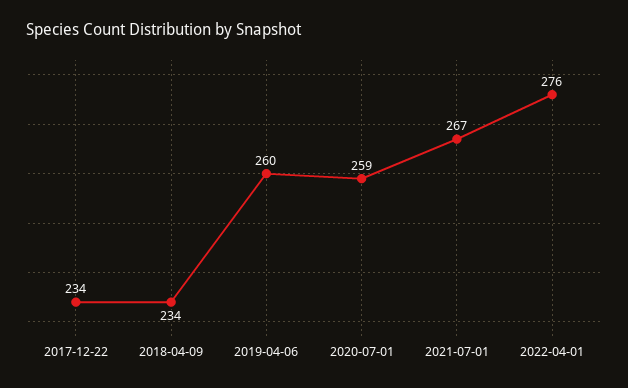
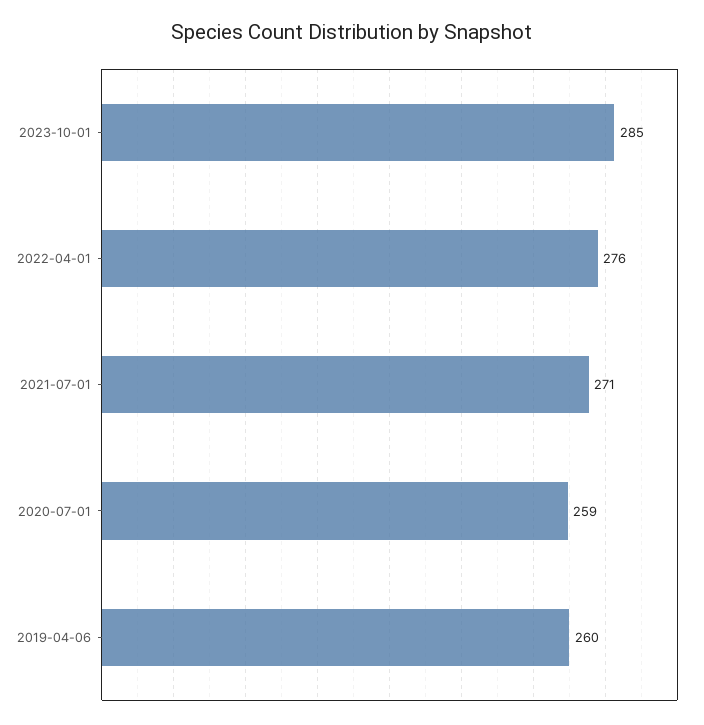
2017-12-22: 234 -> none
2018-04-09: 234 -> none
2021-07-01: 267 -> 271
2023-10-01: none -> 285

